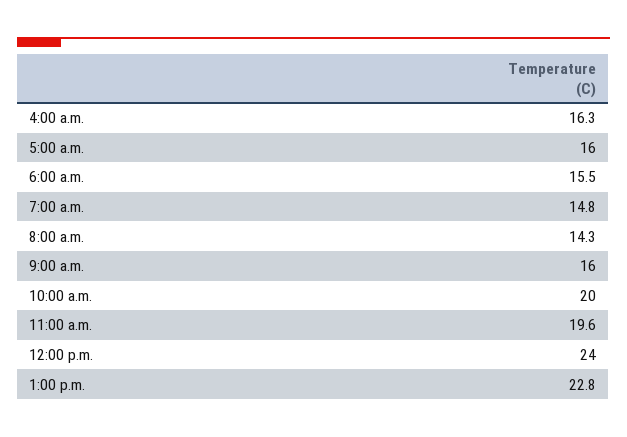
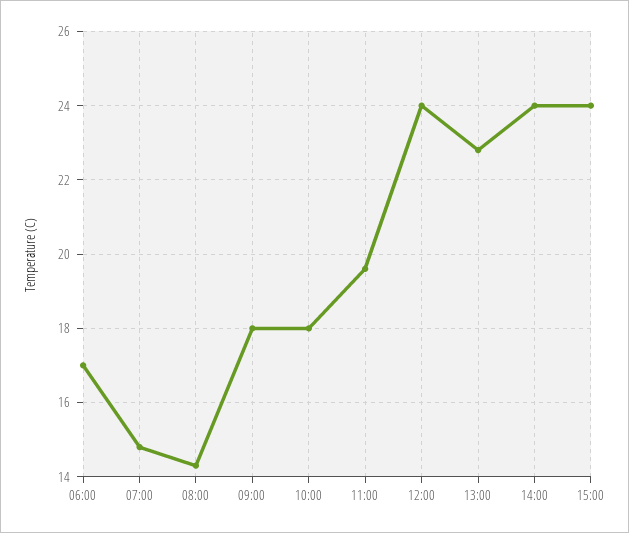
4:00 a.m.: 16.3 -> none
5:00 a.m.: 16 -> none
6:00 a.m.: 15.5 -> 17
9:00 a.m.: 16 -> 18
10:00 a.m.: 20 -> 18
14:00: none -> 24
15:00: none -> 24

